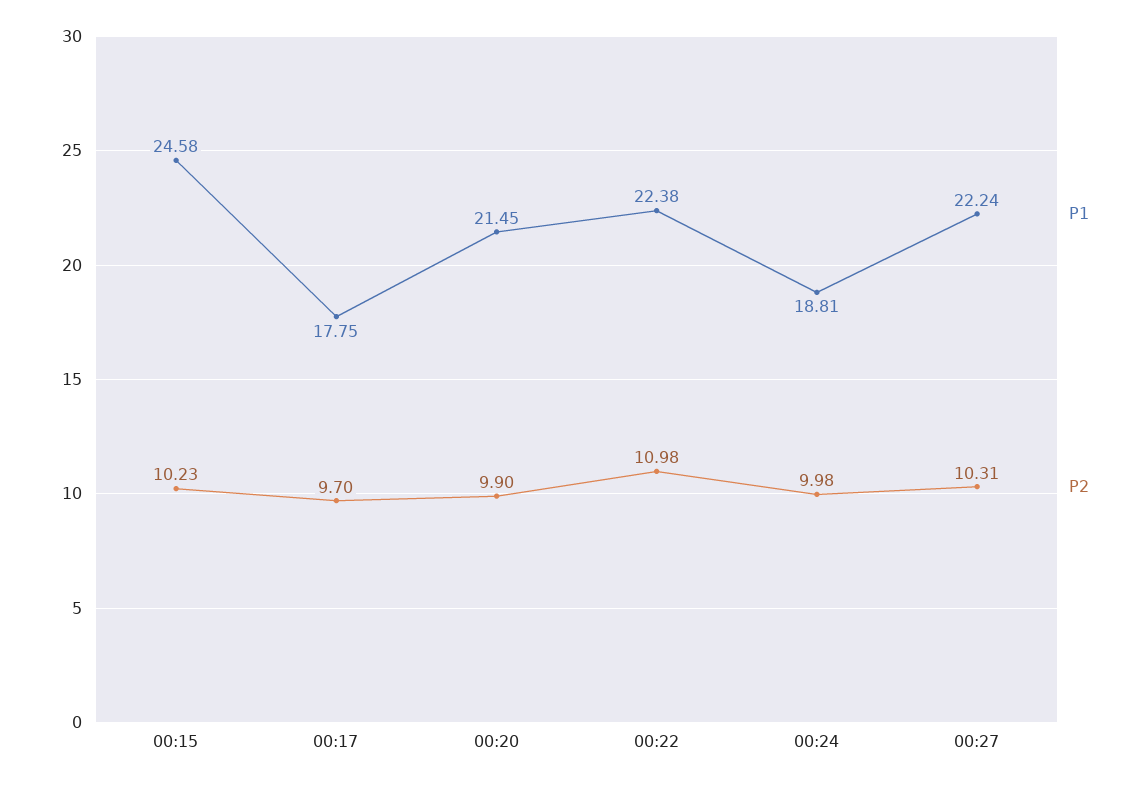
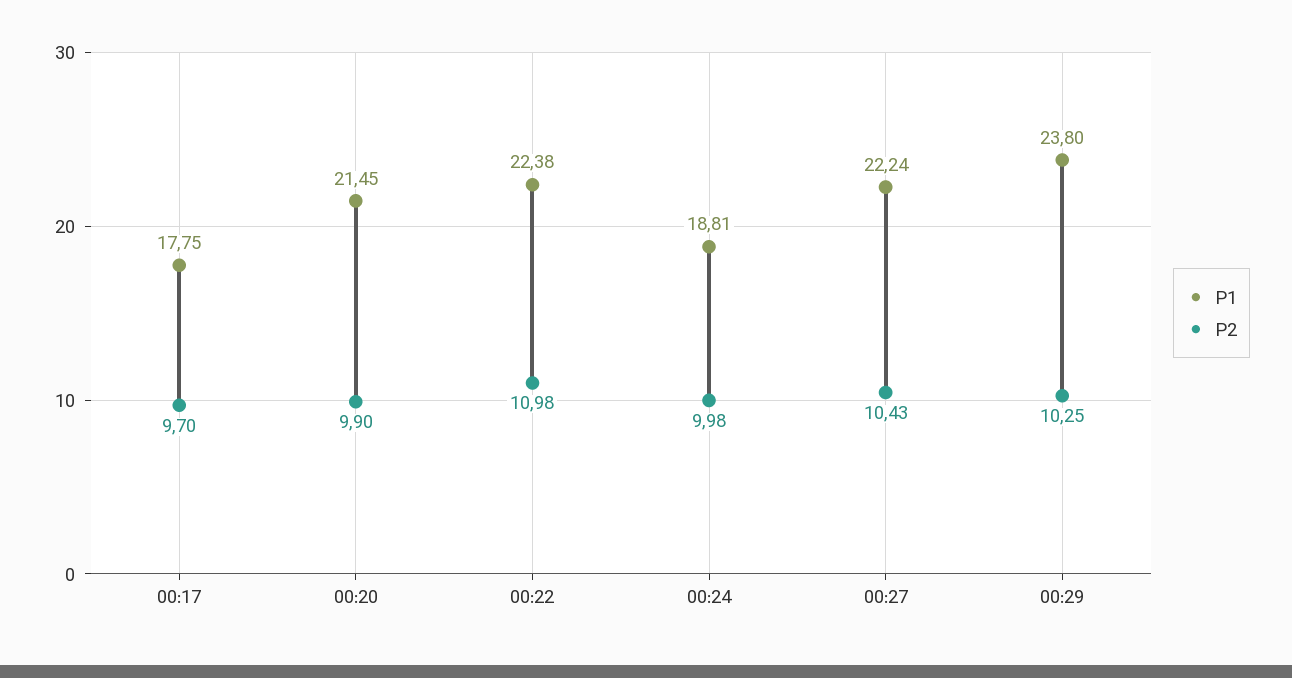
P1, 00:15: 24.58 -> none
P2, 00:15: 10.23 -> none
P2, 00:27: 10.31 -> 10.43
P1, 00:29: none -> 23.8
P2, 00:29: none -> 10.25

